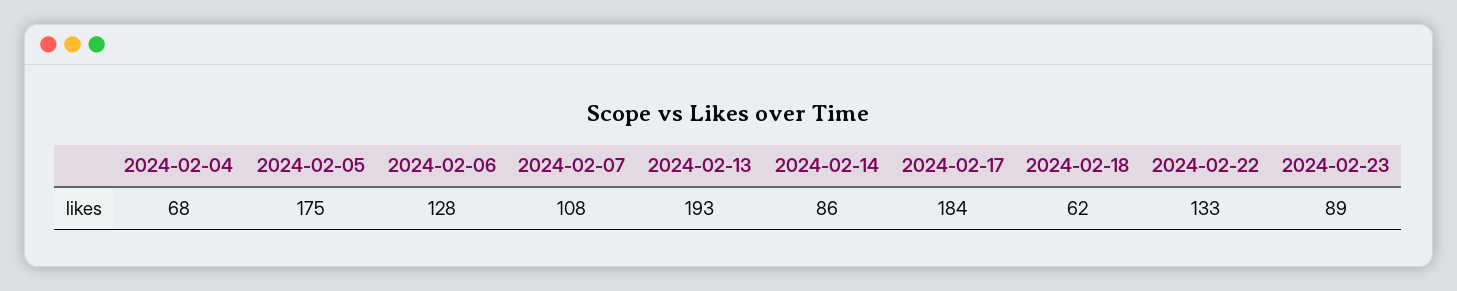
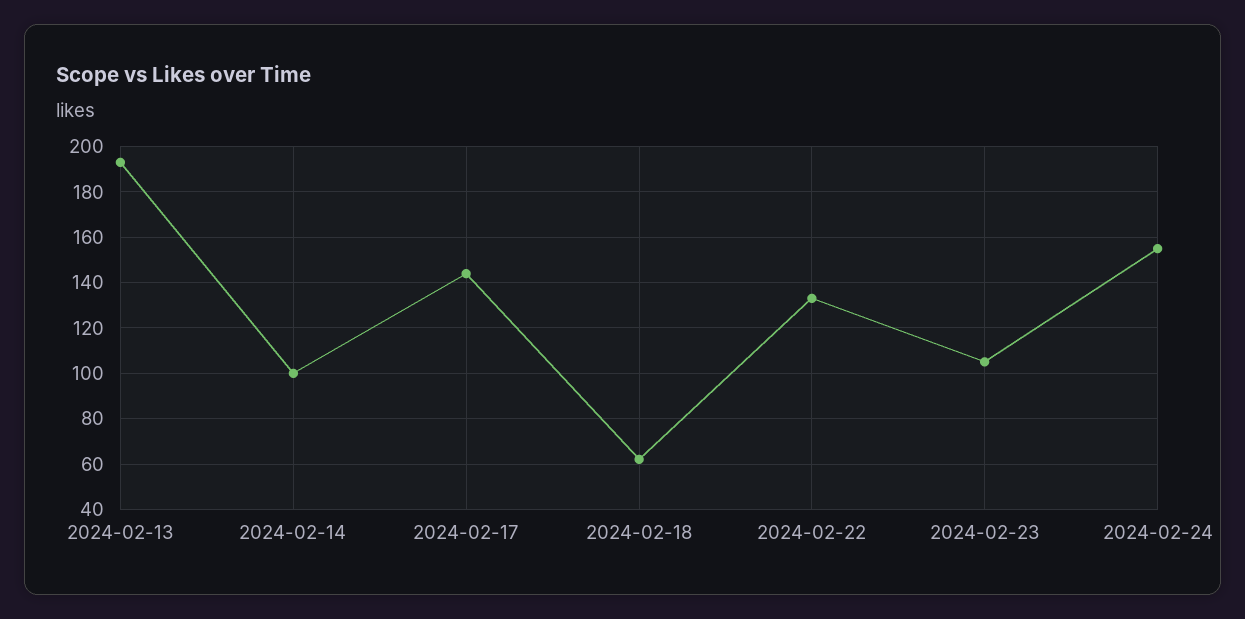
2024-02-04: 68 -> none
2024-02-05: 175 -> none
2024-02-06: 128 -> none
2024-02-07: 108 -> none
2024-02-14: 86 -> 100
2024-02-17: 184 -> 145
2024-02-23: 89 -> 105
2024-02-24: none -> 155

